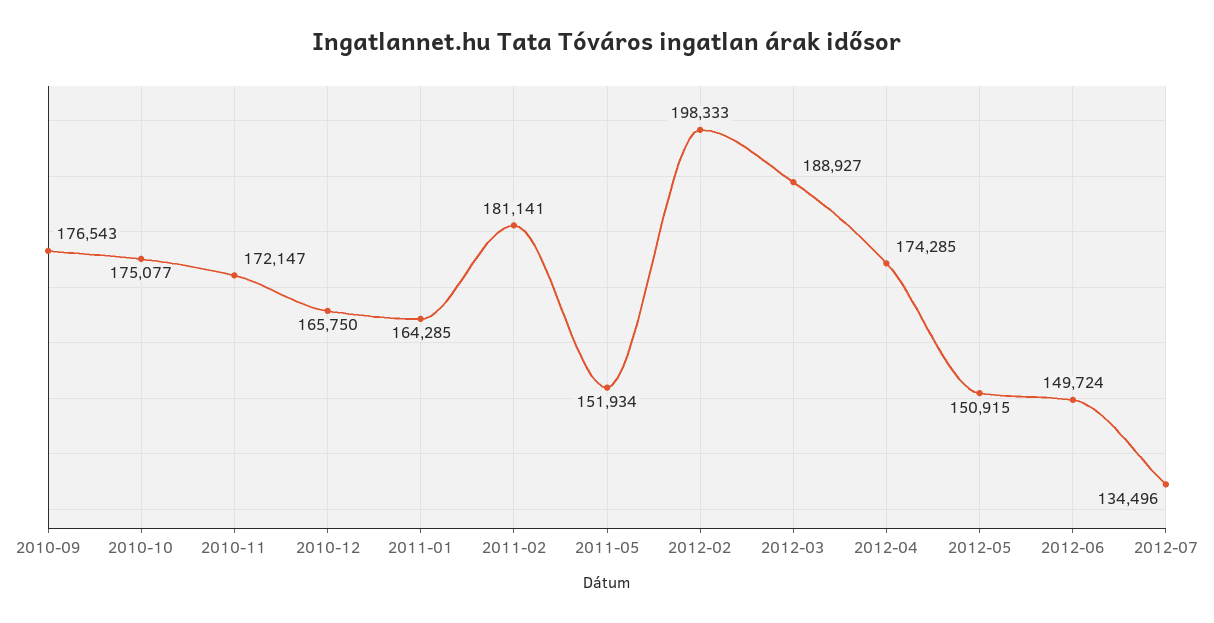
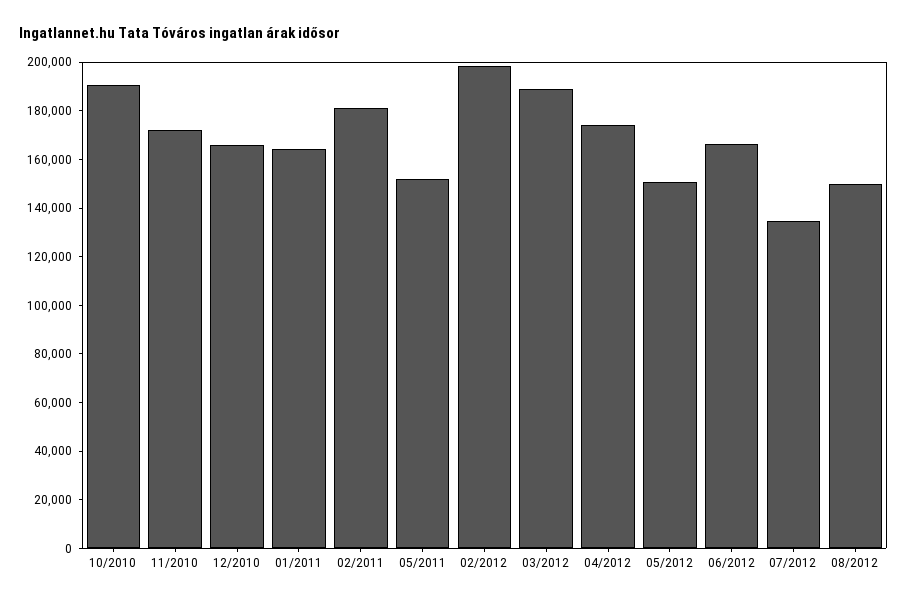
2010-09: 176543 -> none
2010-10: 175077 -> 190000
2012-06: 149724 -> 165000
08/2012: none -> 150000

